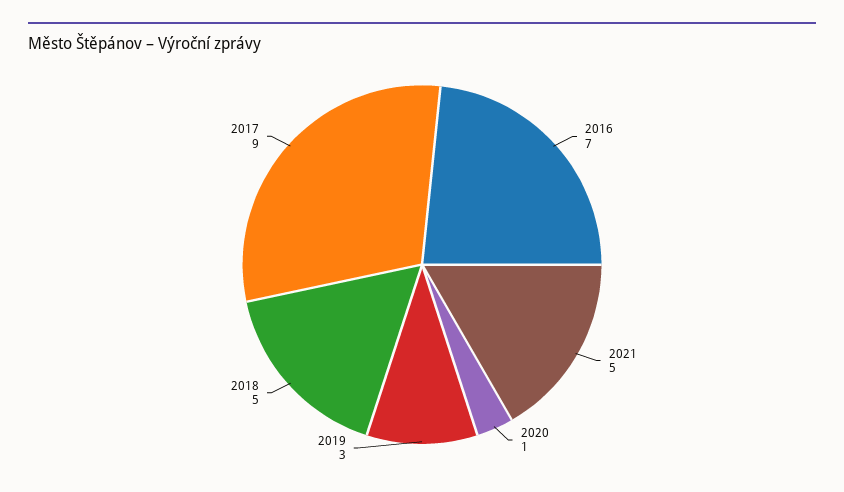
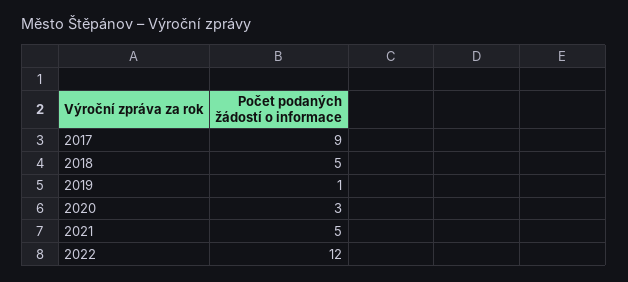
2016: 7 -> none
2020: 1 -> 3
2019: 3 -> 1
2022: none -> 12

